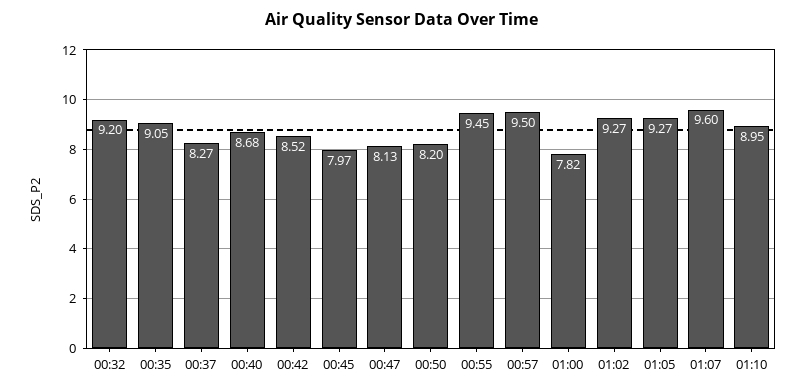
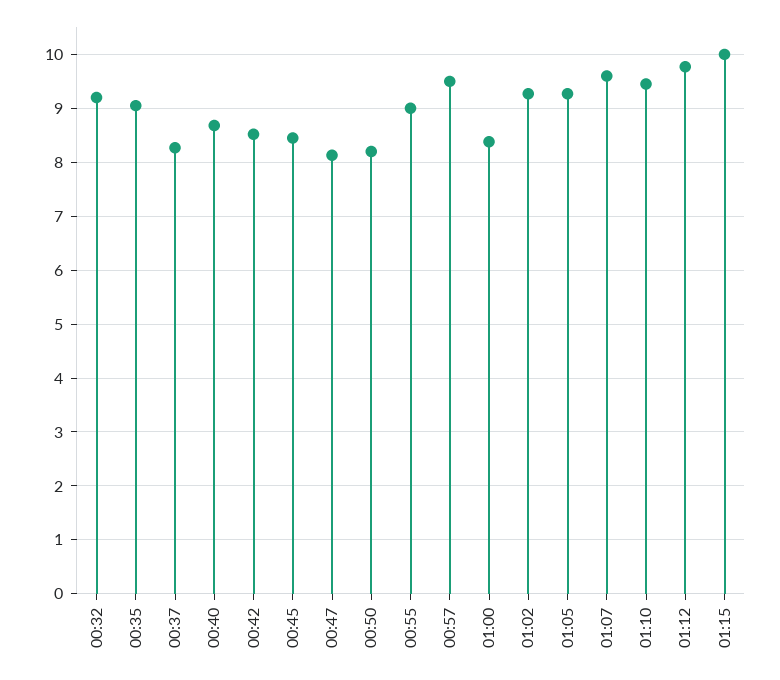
00:45: 7.97 -> 8.4
00:55: 9.45 -> 9
01:00: 7.82 -> 8.4
01:10: 8.95 -> 9.4
01:12: none -> 9.8
01:15: none -> 10

